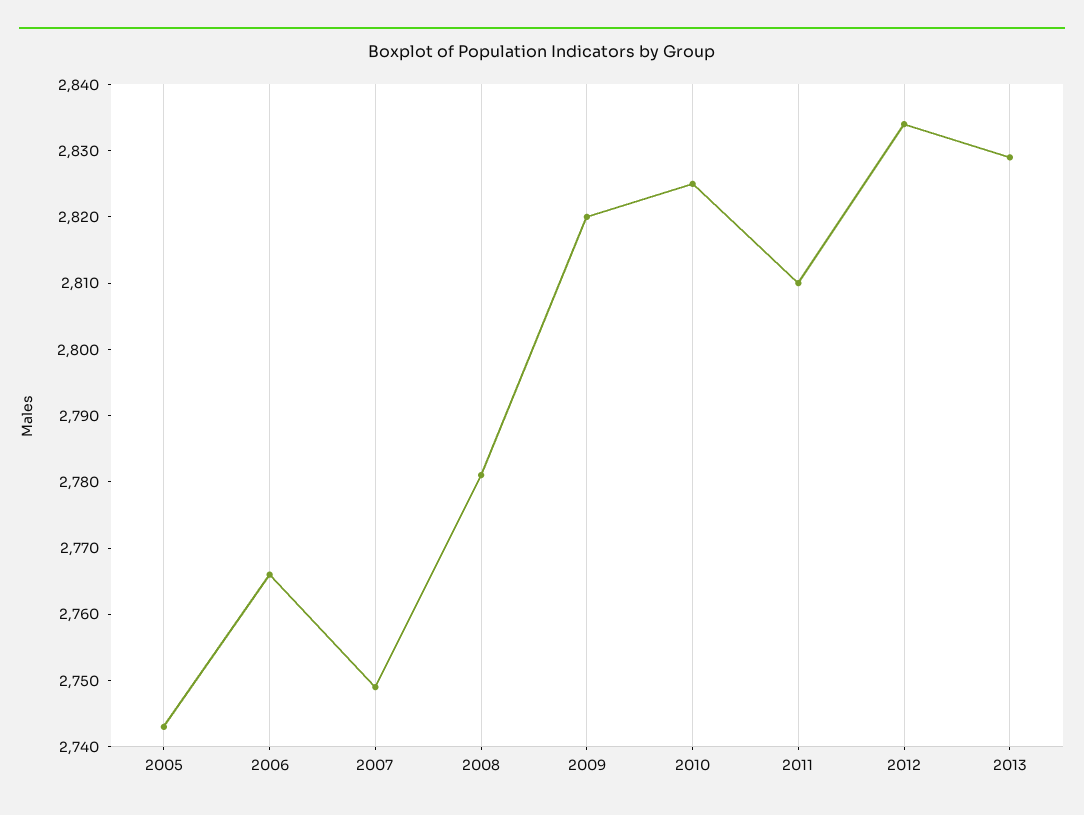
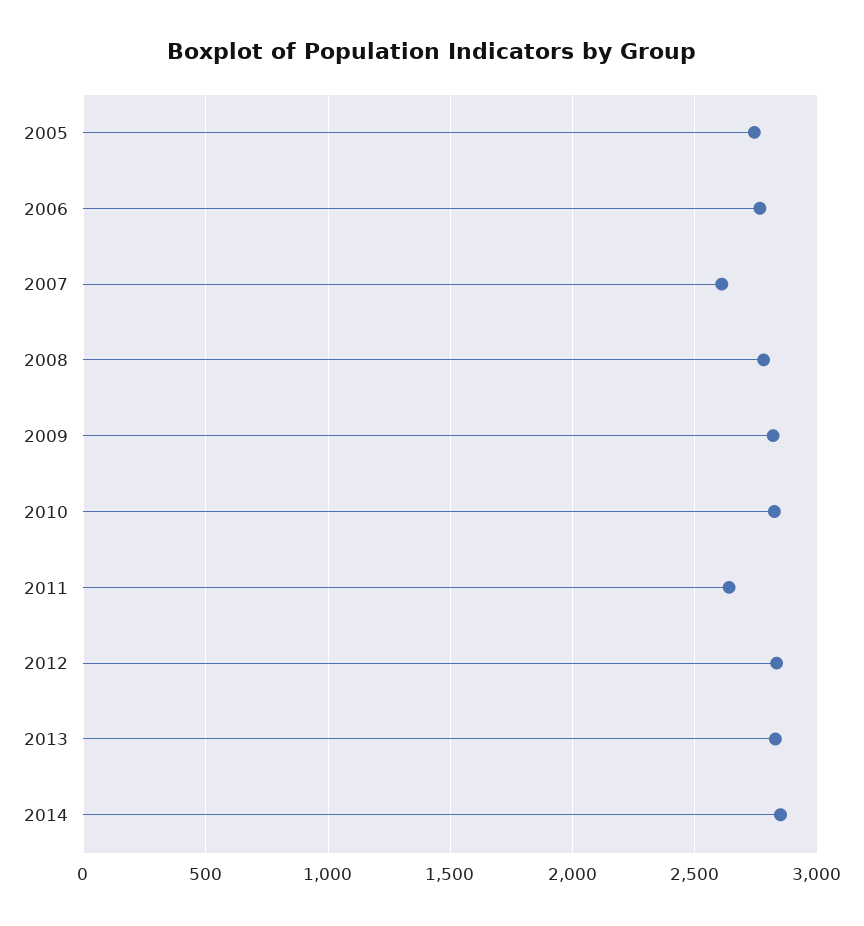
2007: 2750 -> 2600
2011: 2810 -> 2650
2014: none -> 2850

